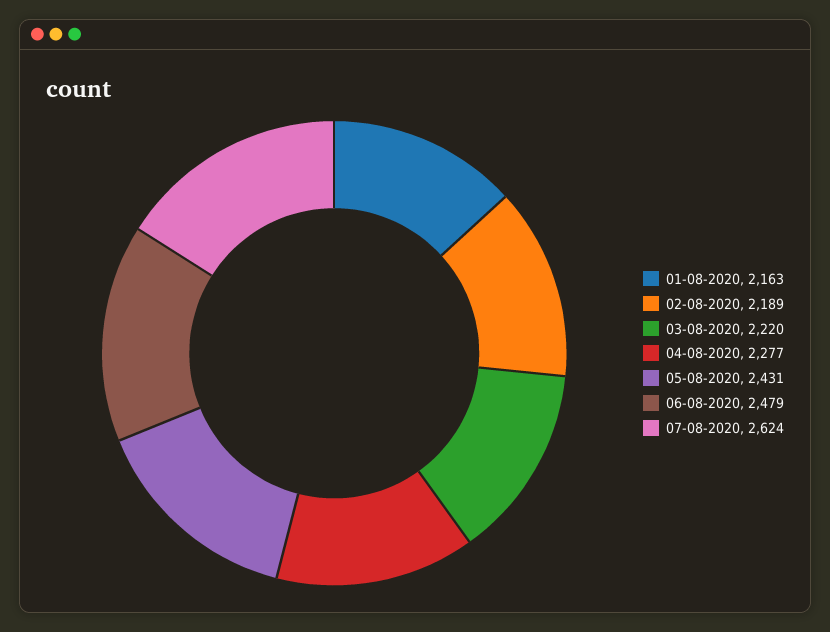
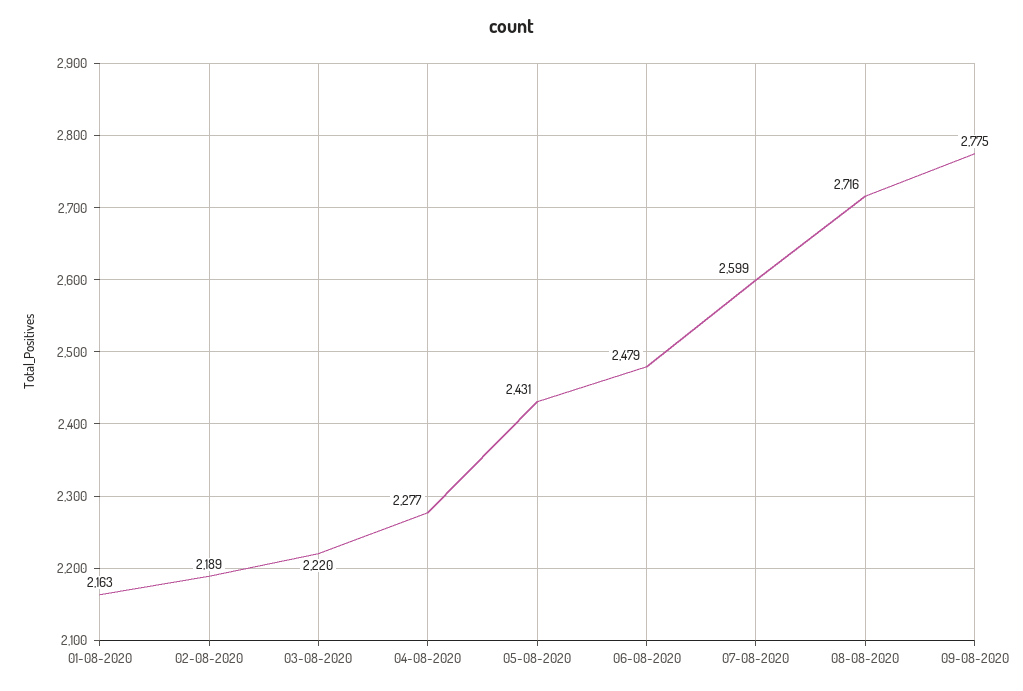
07-08-2020: 2624 -> 2599
08-08-2020: none -> 2716
09-08-2020: none -> 2775

